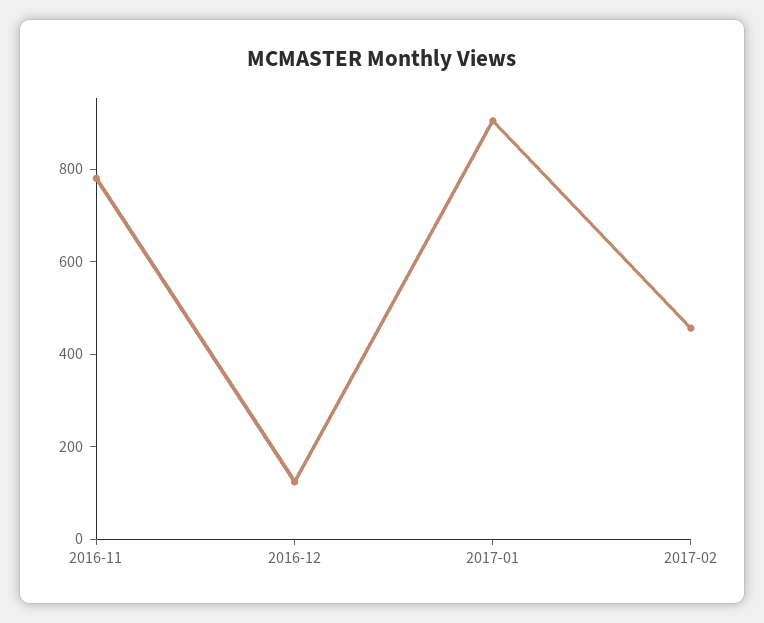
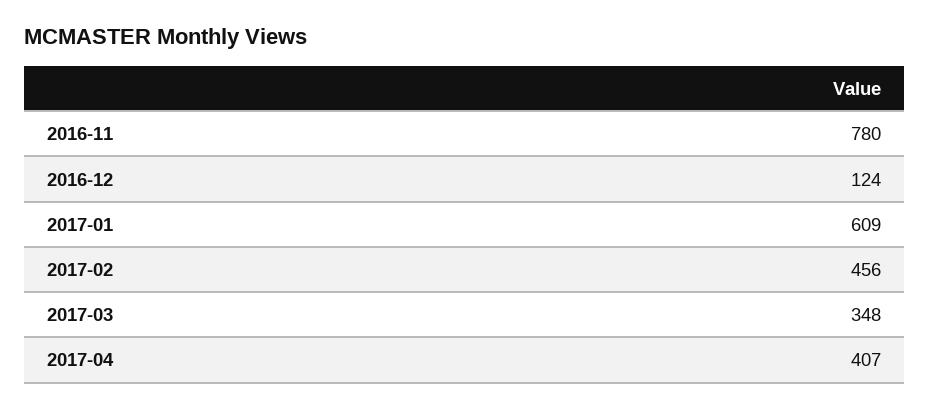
2017-01: 900 -> 609
2017-03: none -> 348
2017-04: none -> 407

